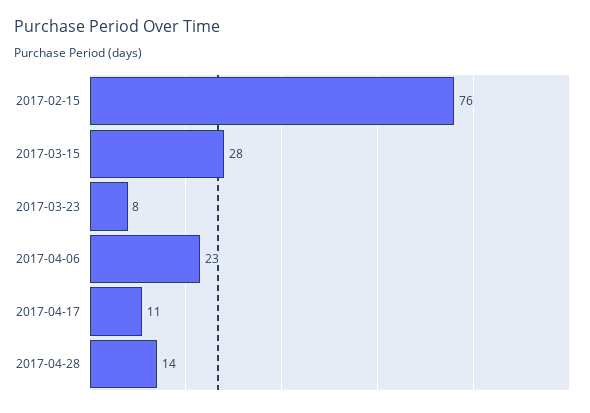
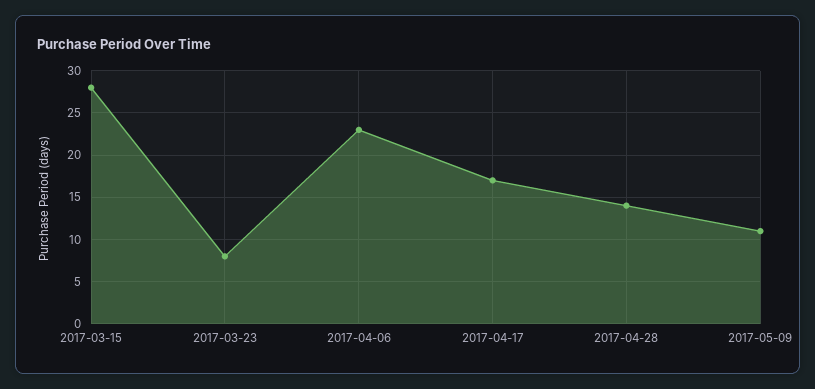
2017-02-15: 76 -> none
2017-04-17: 11 -> 17
2017-05-09: none -> 11

